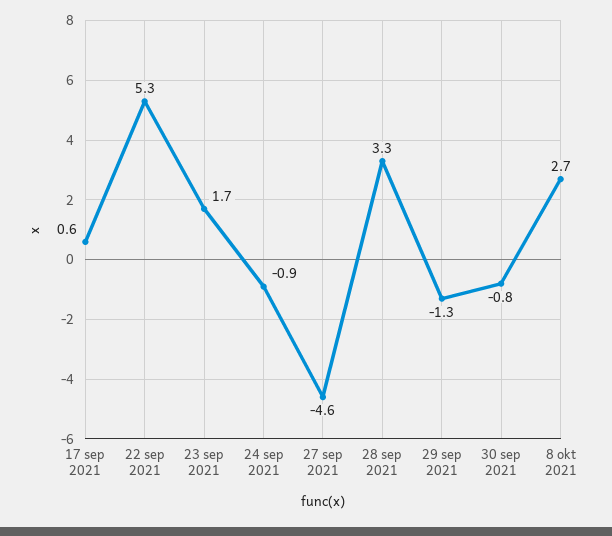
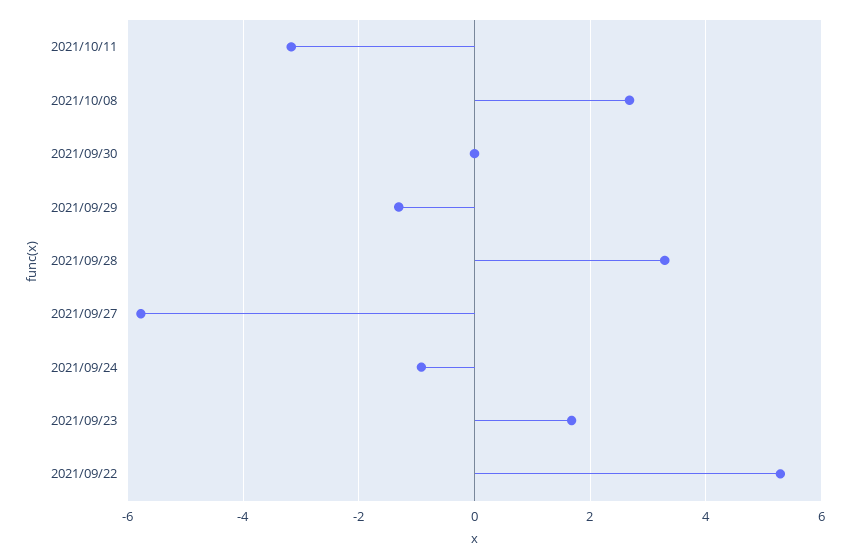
17 sep 2021: 0.6 -> none
27 sep 2021: -4.6 -> -5.8
30 sep 2021: -0.8 -> 0
2021/10/11: none -> -3.2

